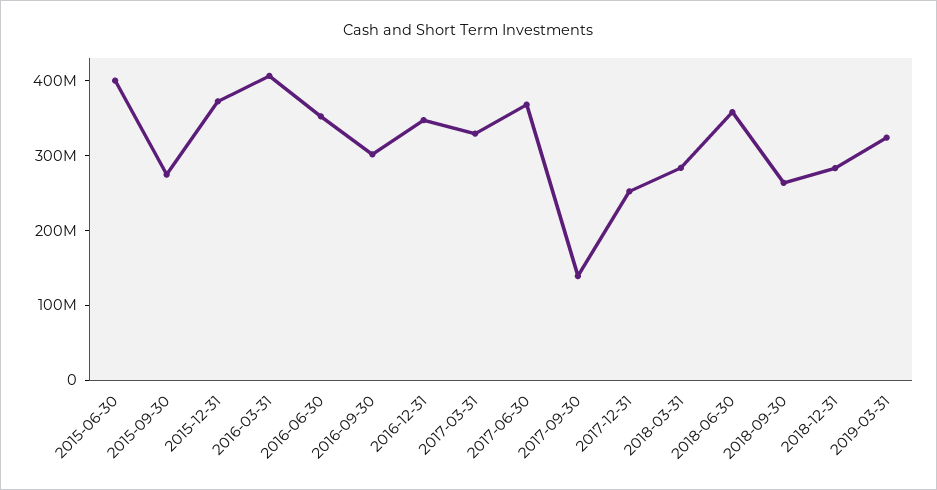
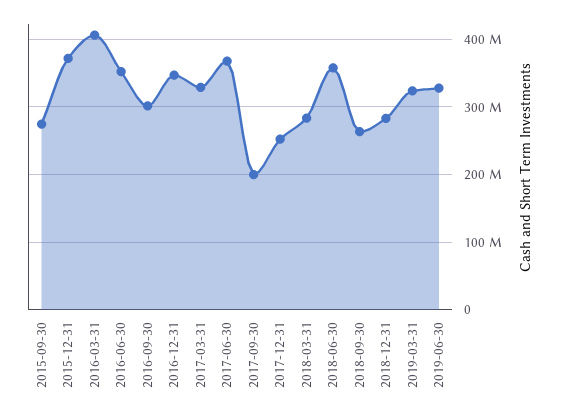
2015-06-30: 400000000 -> none
2017-09-30: 140000000 -> 200000000
2019-06-30: none -> 330000000

